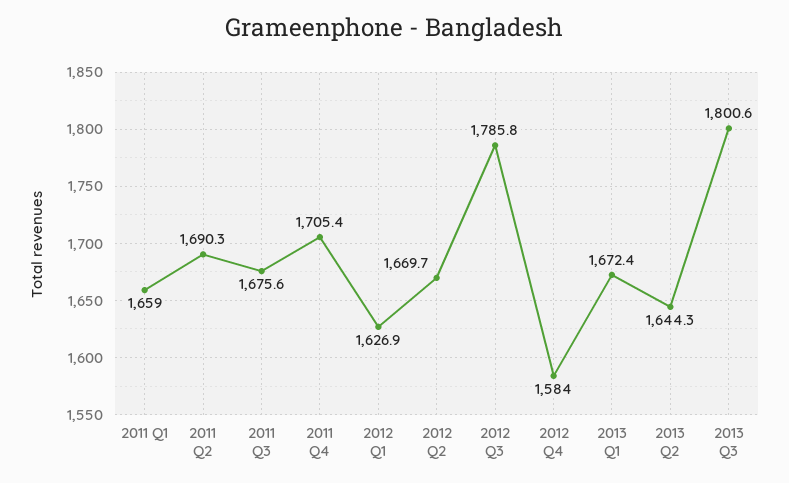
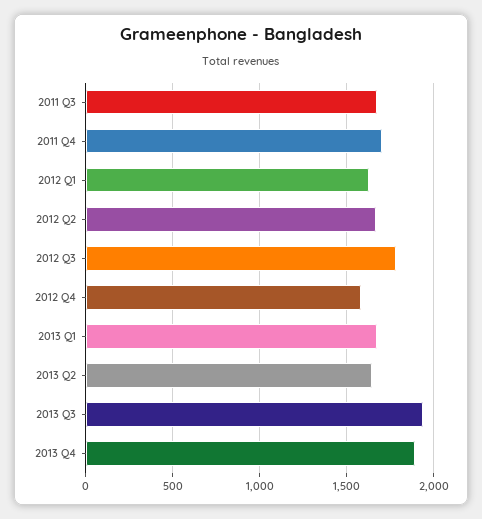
2011 Q1: 1659 -> none
2011 Q2: 1690.3 -> none
2013 Q3: 1800.6 -> 1950
2013 Q4: none -> 1900

